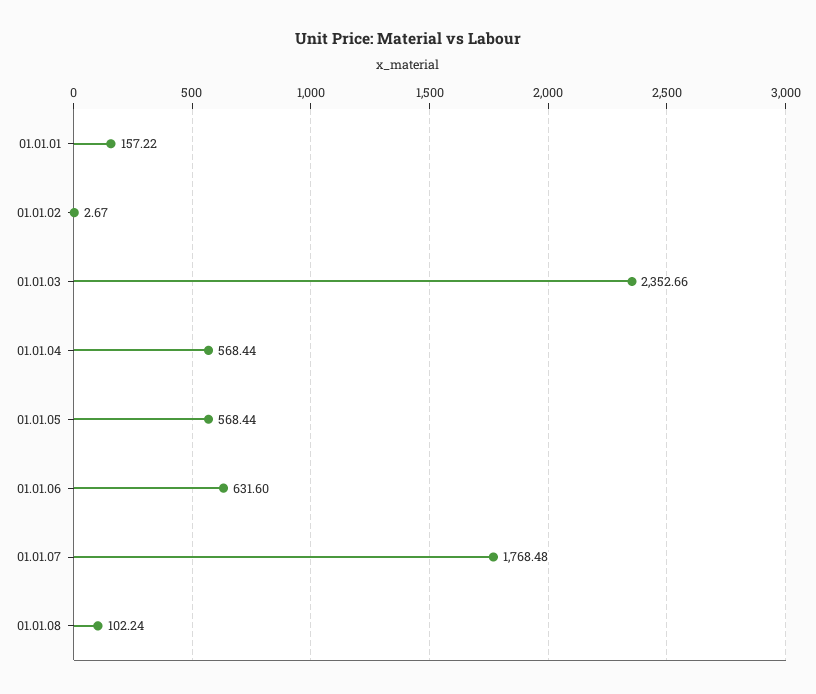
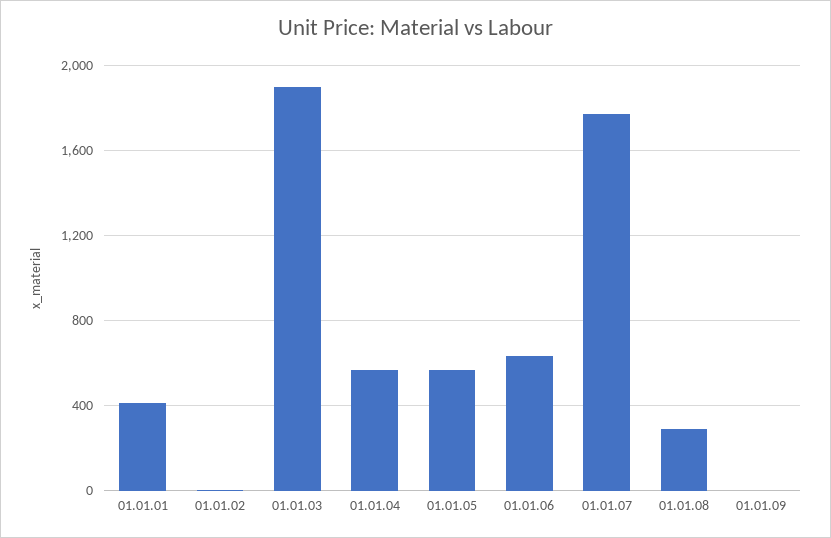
01.01.01: 157.22 -> 400
01.01.03: 2352.66 -> 1900
01.01.08: 102.24 -> 300
01.01.09: none -> 0

